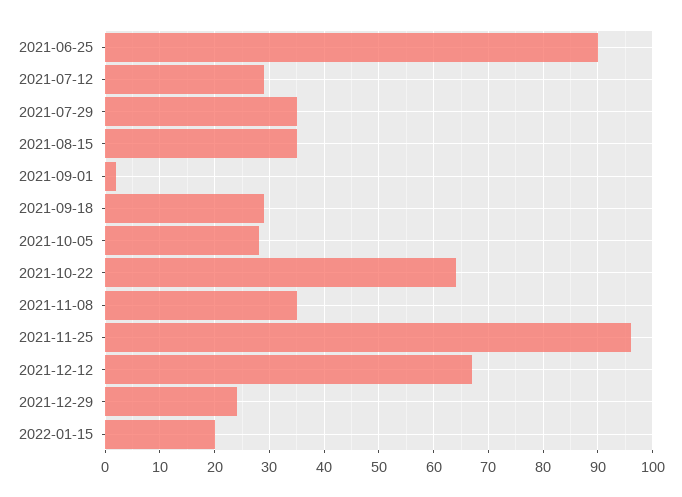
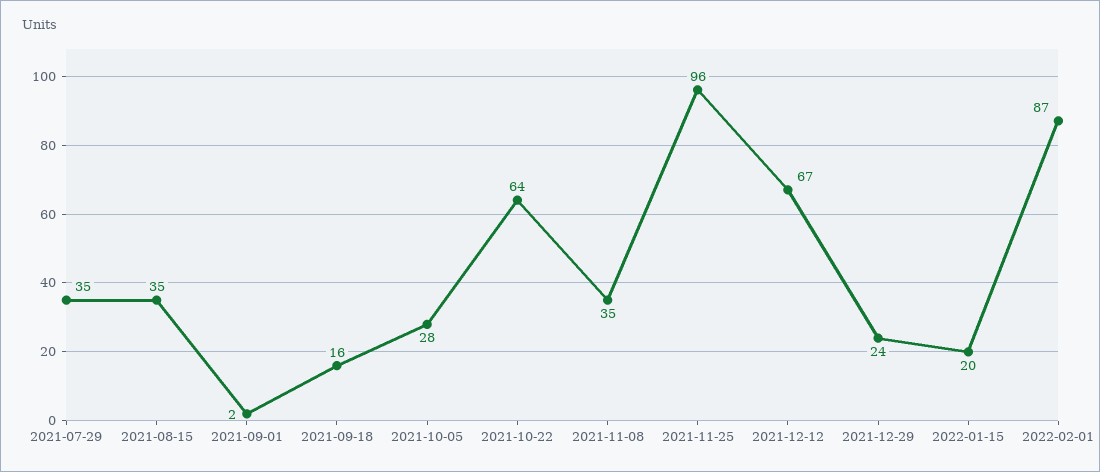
2021-06-25: 90 -> none
2021-07-12: 30 -> none
2021-09-18: 30 -> 16
2022-02-01: none -> 87

